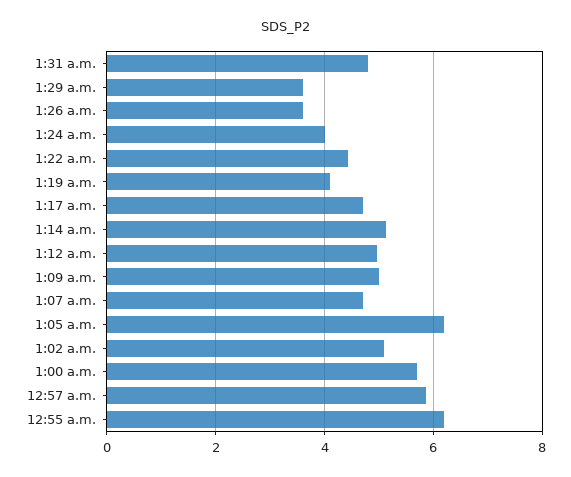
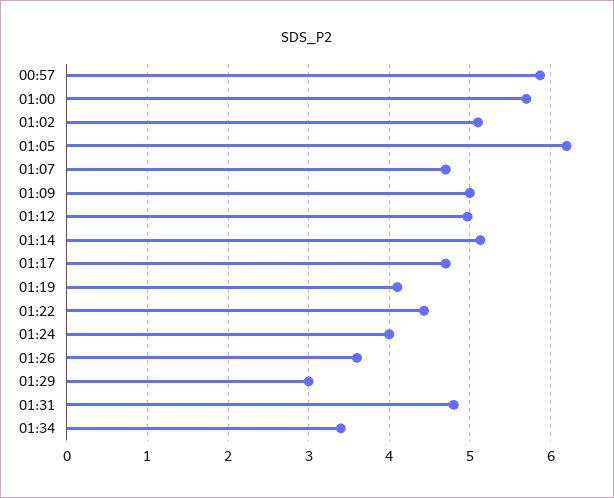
1:29 a.m.: 3.6 -> 3
12:55 a.m.: 6.2 -> none
01:34: none -> 3.4

